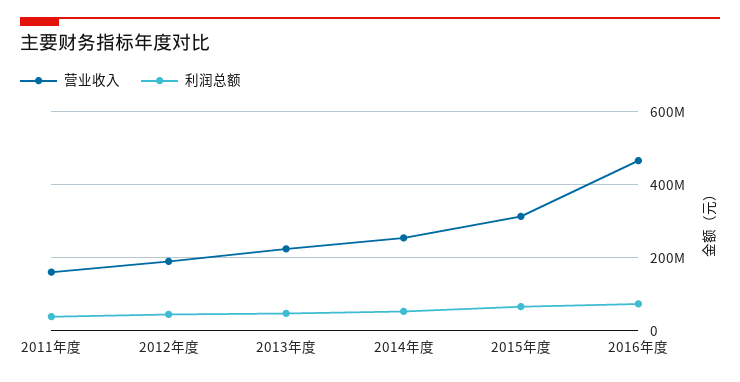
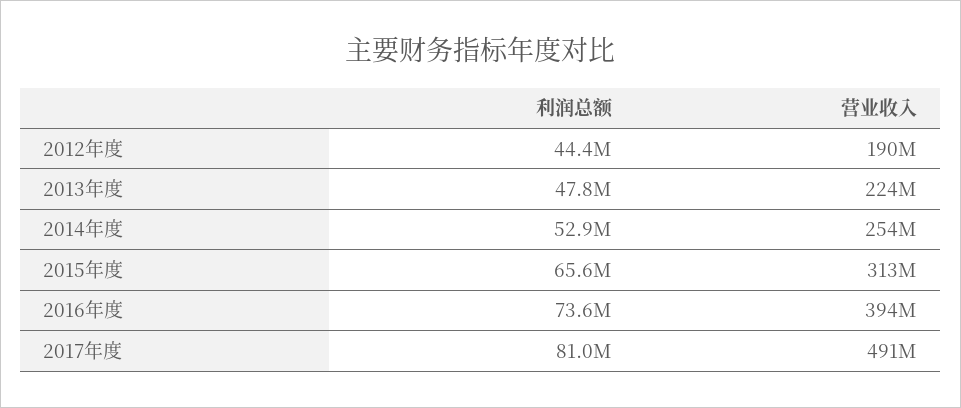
营业收入, 2011年度: 160000000 -> none
利润总额, 2011年度: 40000000 -> none
营业收入, 2016年度: 460000000 -> 394000000
利润总额, 2017年度: none -> 81000000
营业收入, 2017年度: none -> 491000000

